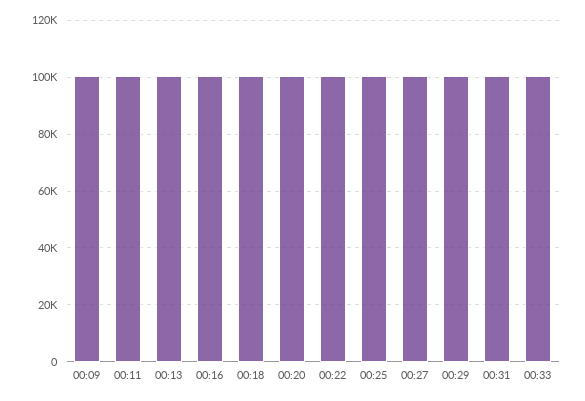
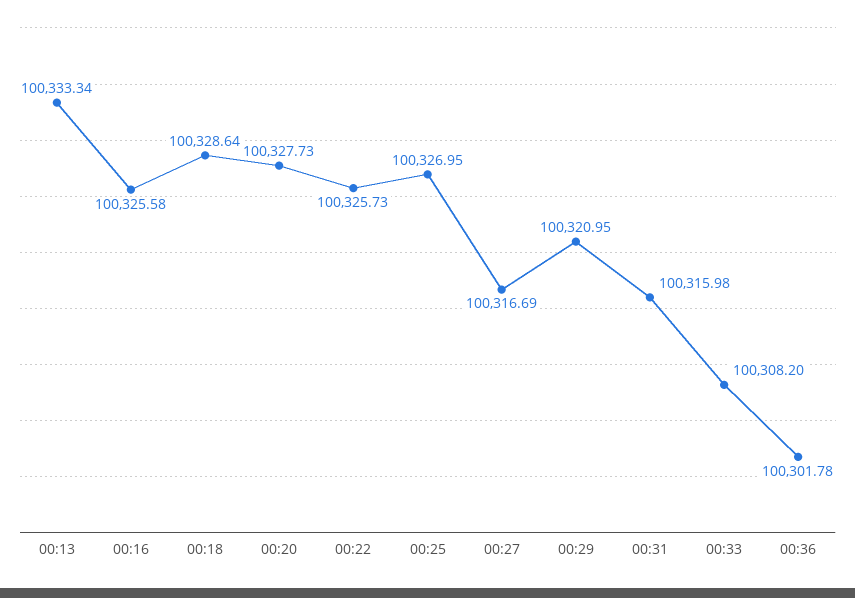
00:09: 100000 -> none
00:11: 100000 -> none
00:36: none -> 100301.78

